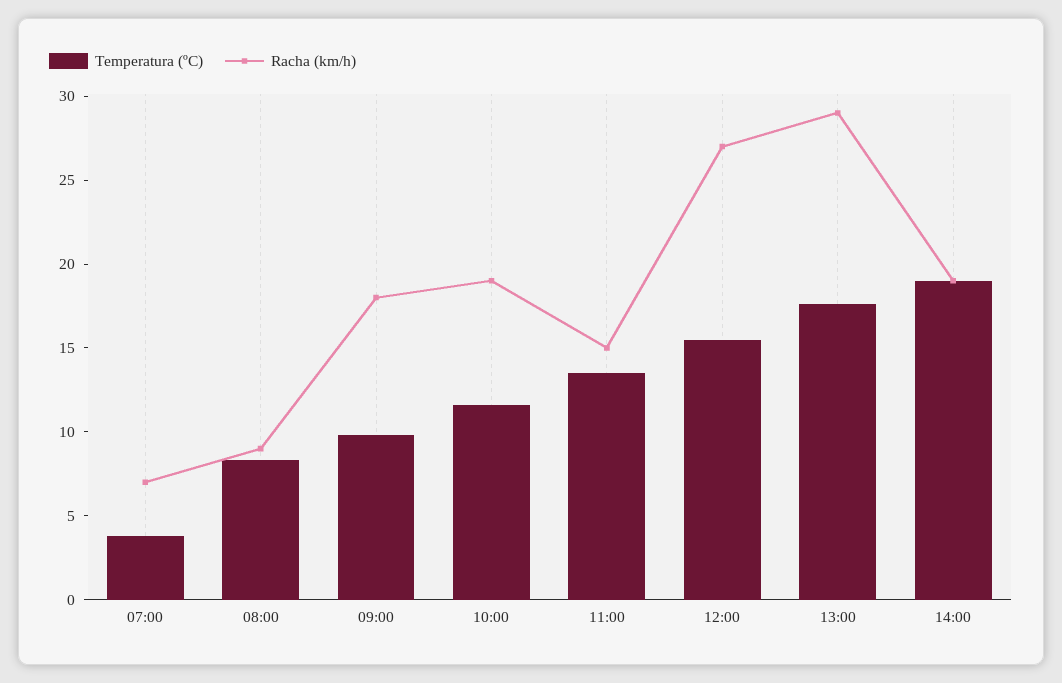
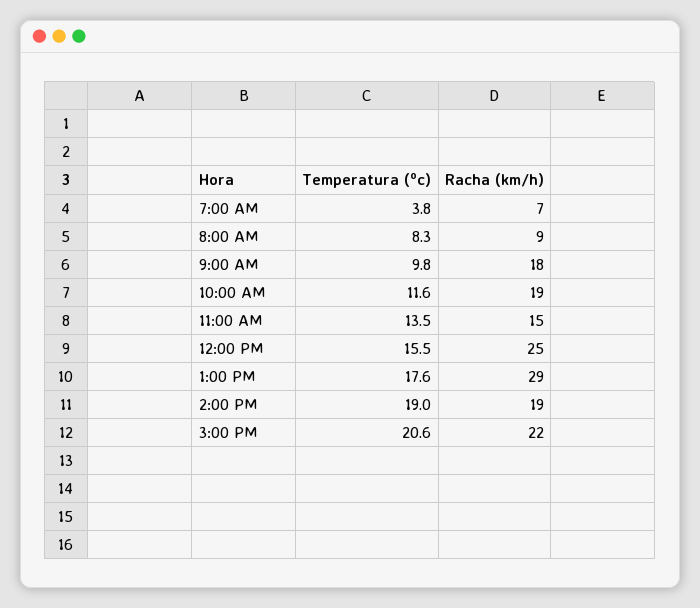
Racha (km/h), 12:00: 27 -> 25
Temperatura (ºC), 3:00 PM: none -> 20.6
Racha (km/h), 3:00 PM: none -> 22

